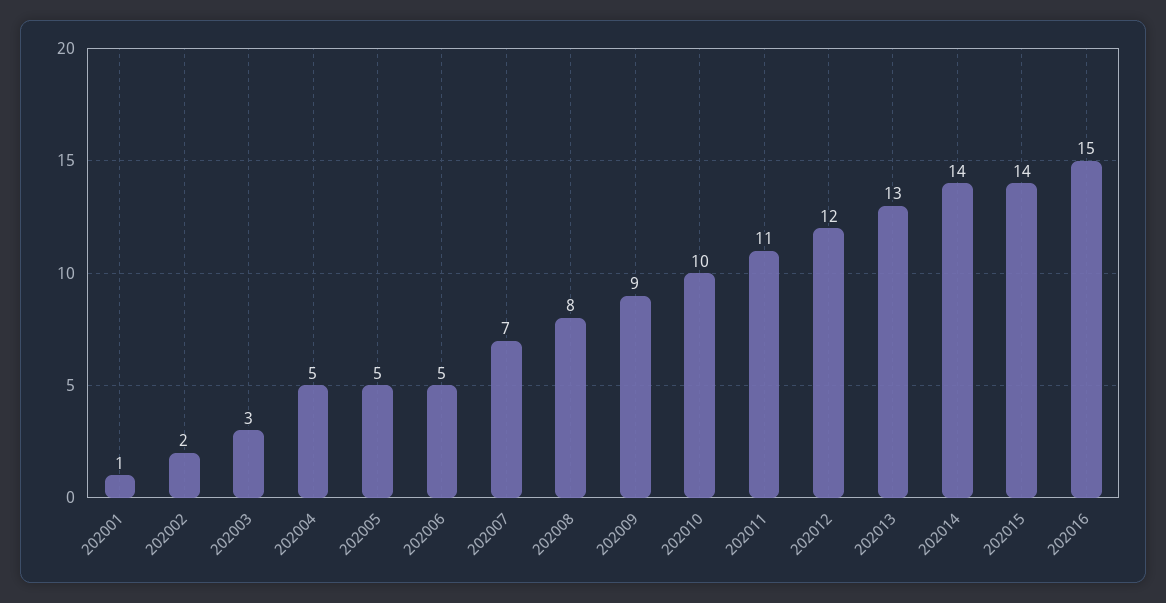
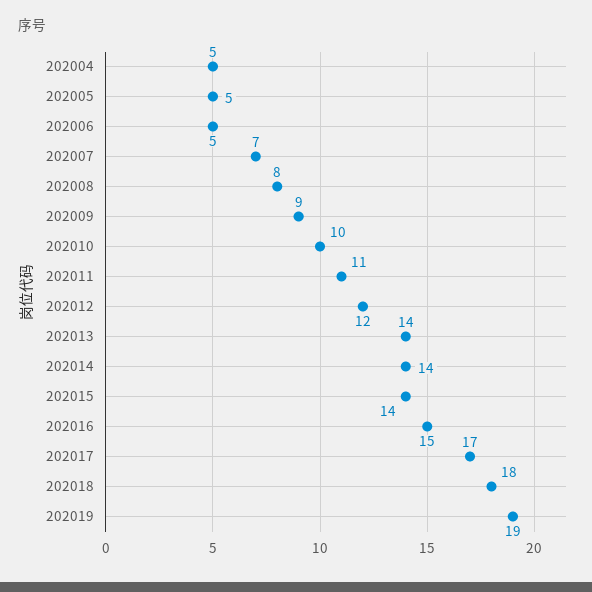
202001: 1 -> none
202002: 2 -> none
202003: 3 -> none
202013: 13 -> 14
202017: none -> 17
202018: none -> 18
202019: none -> 19

